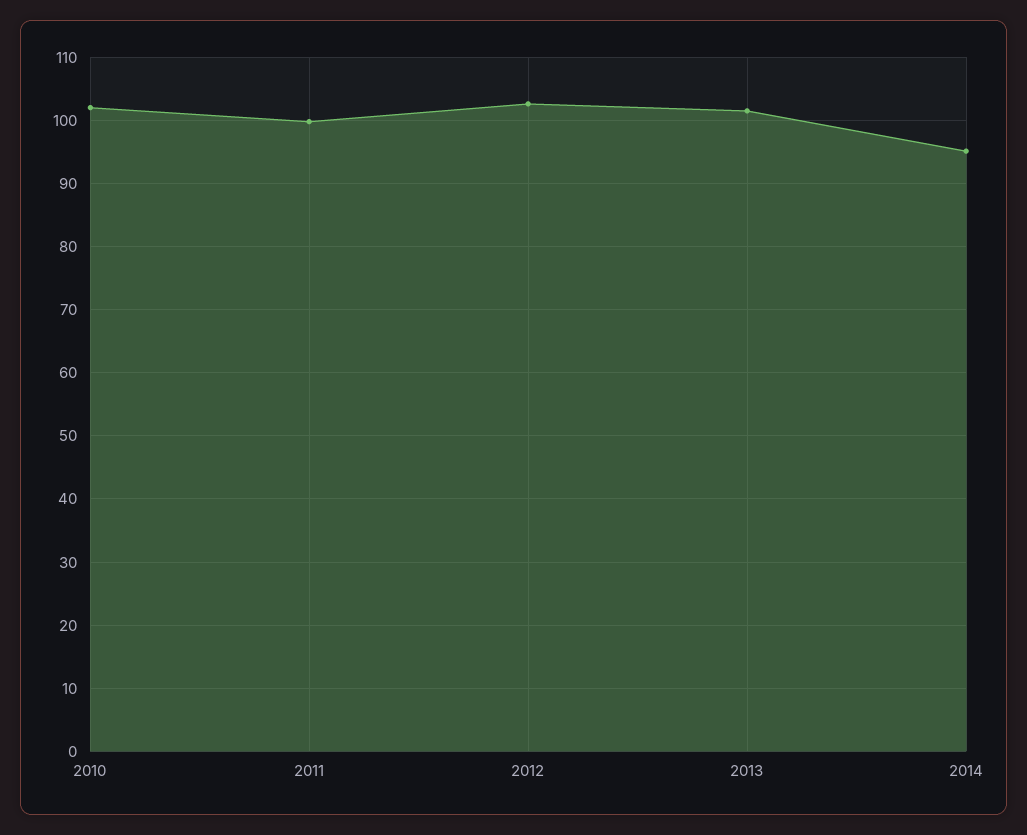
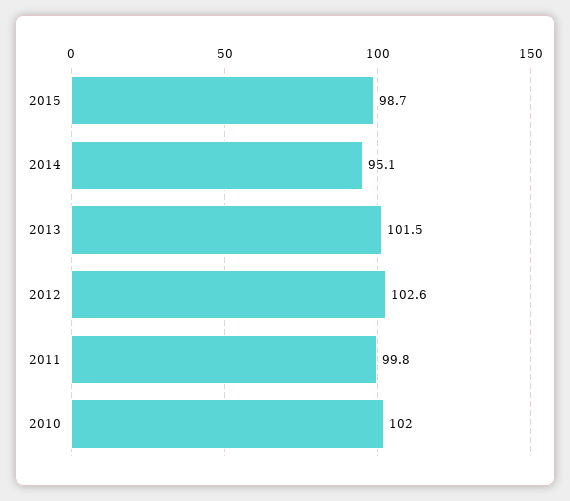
2015: none -> 98.7

